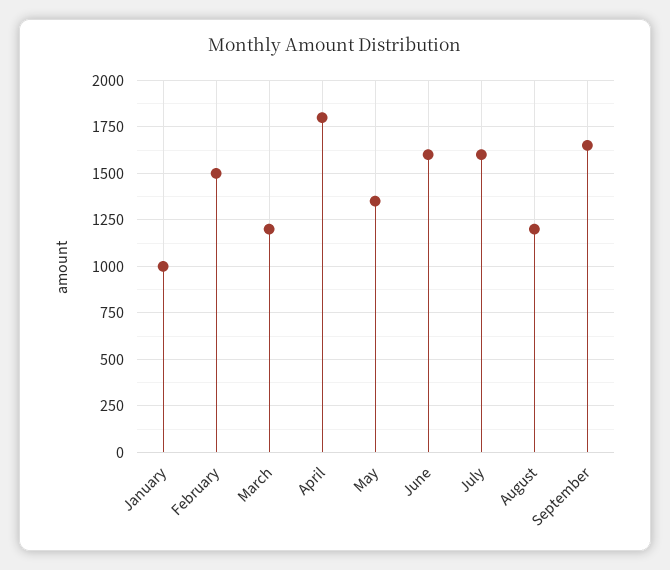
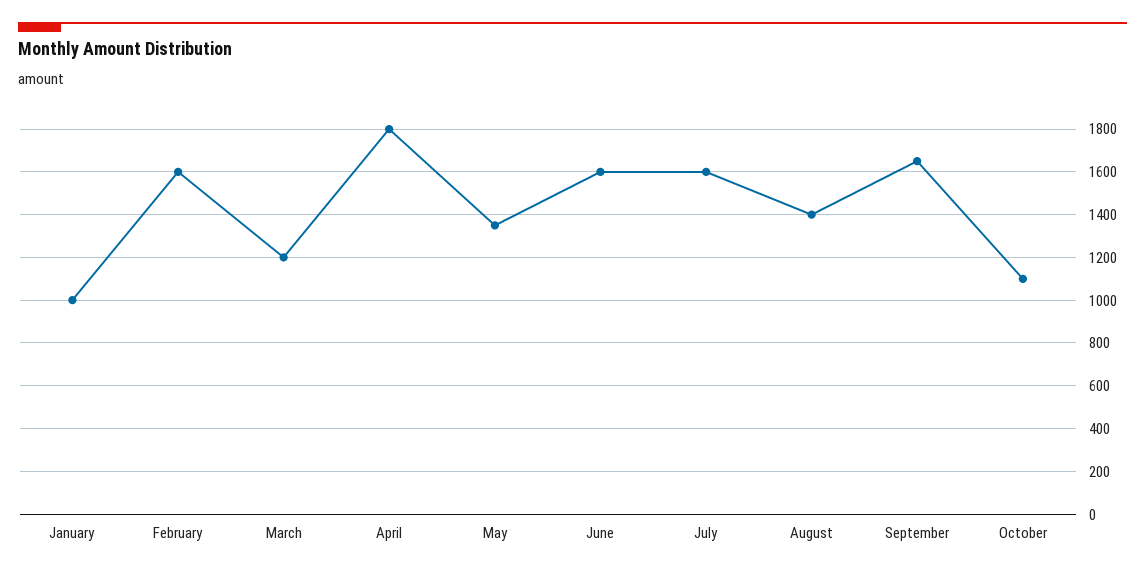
February: 1500 -> 1600
August: 1200 -> 1400
October: none -> 1100

